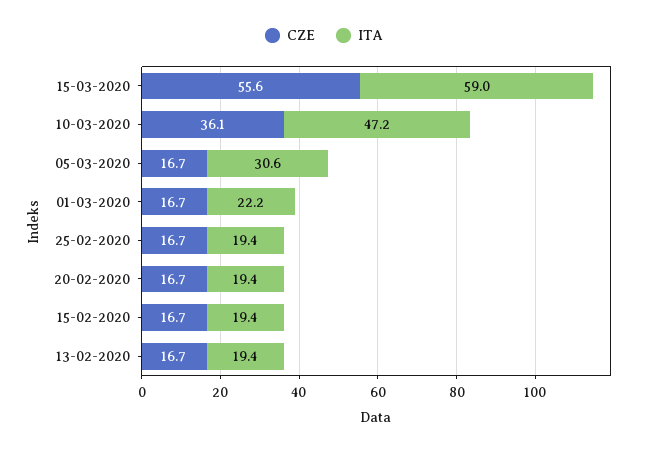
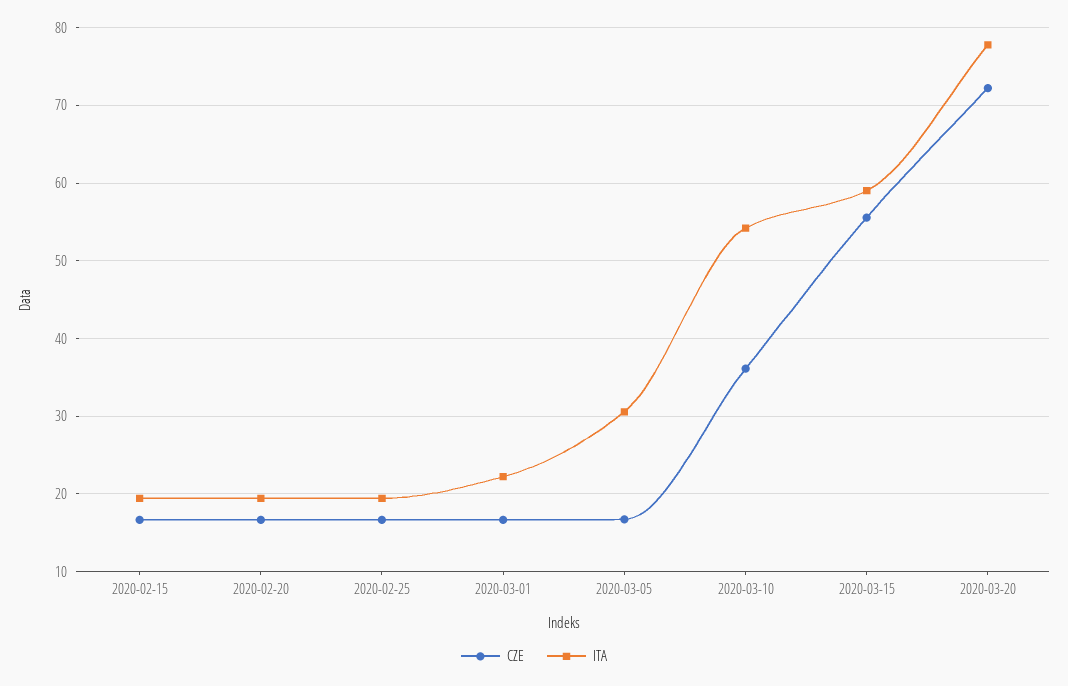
ITA, 10-03-2020: 47.2 -> 54
CZE, 13-02-2020: 16.7 -> none
ITA, 13-02-2020: 19.4 -> none
CZE, 2020-03-20: none -> 72
ITA, 2020-03-20: none -> 78

